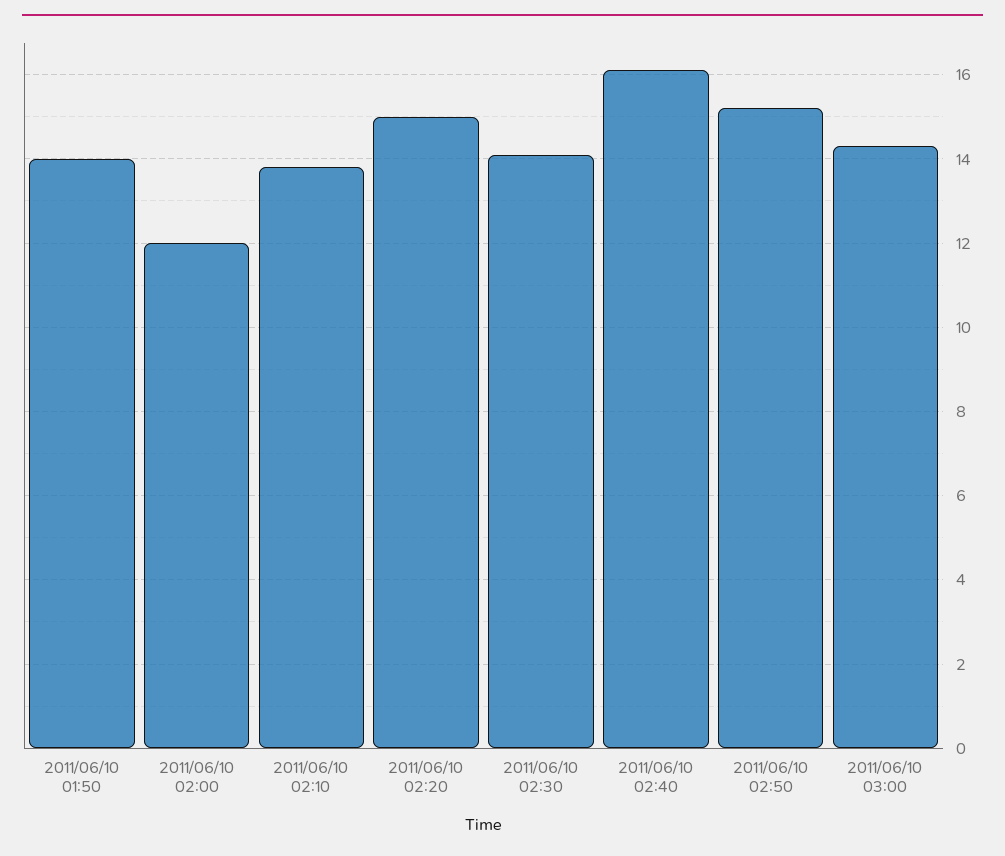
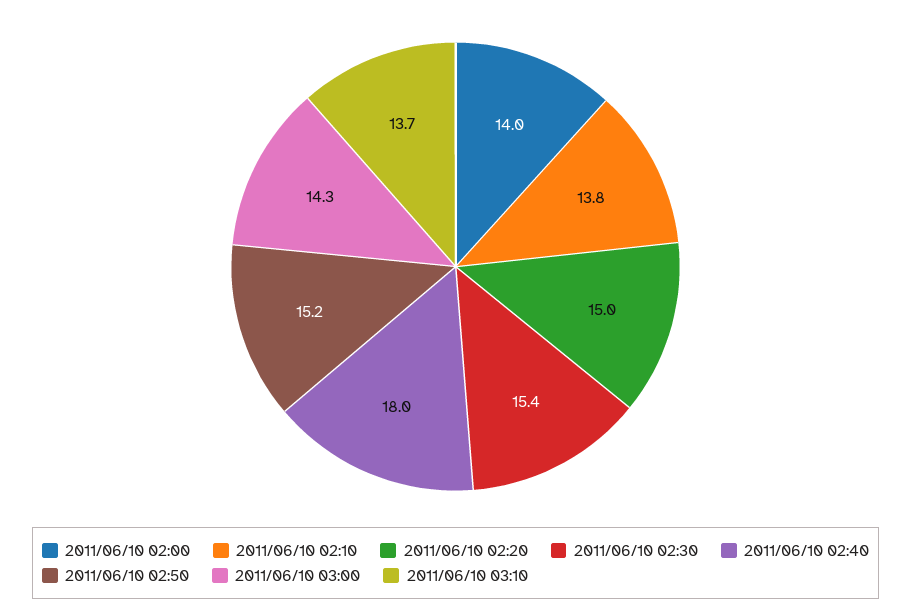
2011/06/10 01:50: 14 -> none
2011/06/10 02:00: 12 -> 14
2011/06/10 02:30: 14 -> 15.4
2011/06/10 02:40: 16 -> 18
2011/06/10 03:10: none -> 13.7

